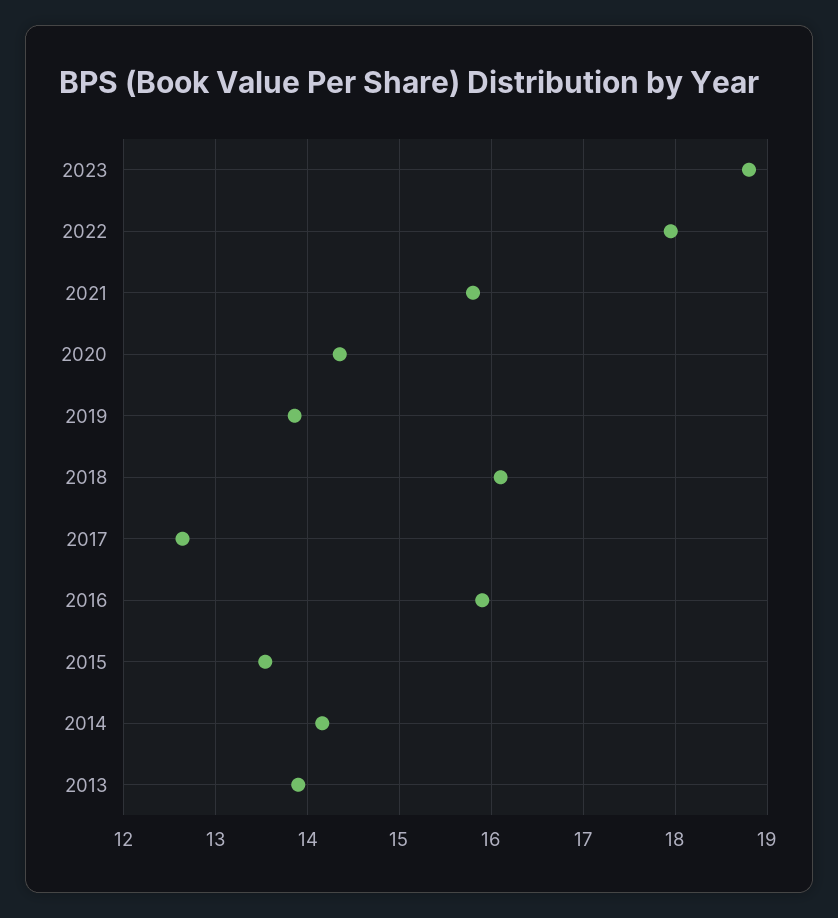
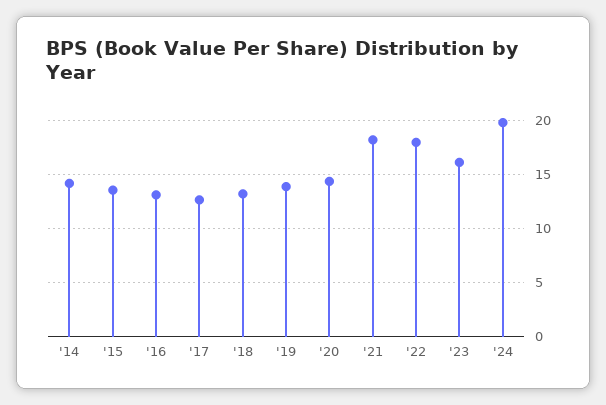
2023: 18.8 -> 16
2021: 15.8 -> 18
2018: 16.1 -> 13
2016: 15.9 -> 13
2013: 13.9 -> none
'24: none -> 20

